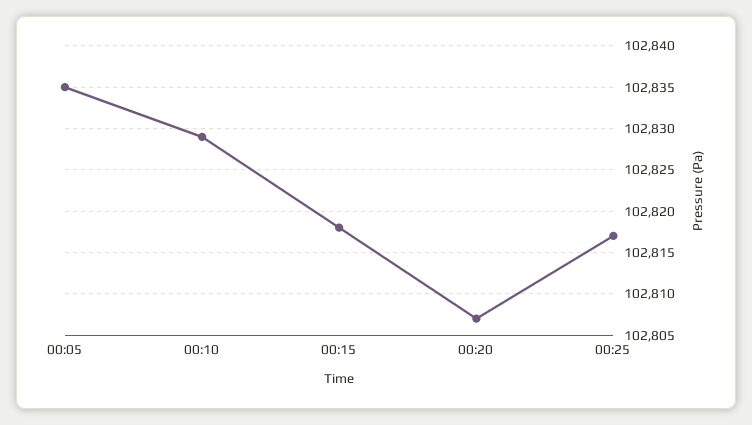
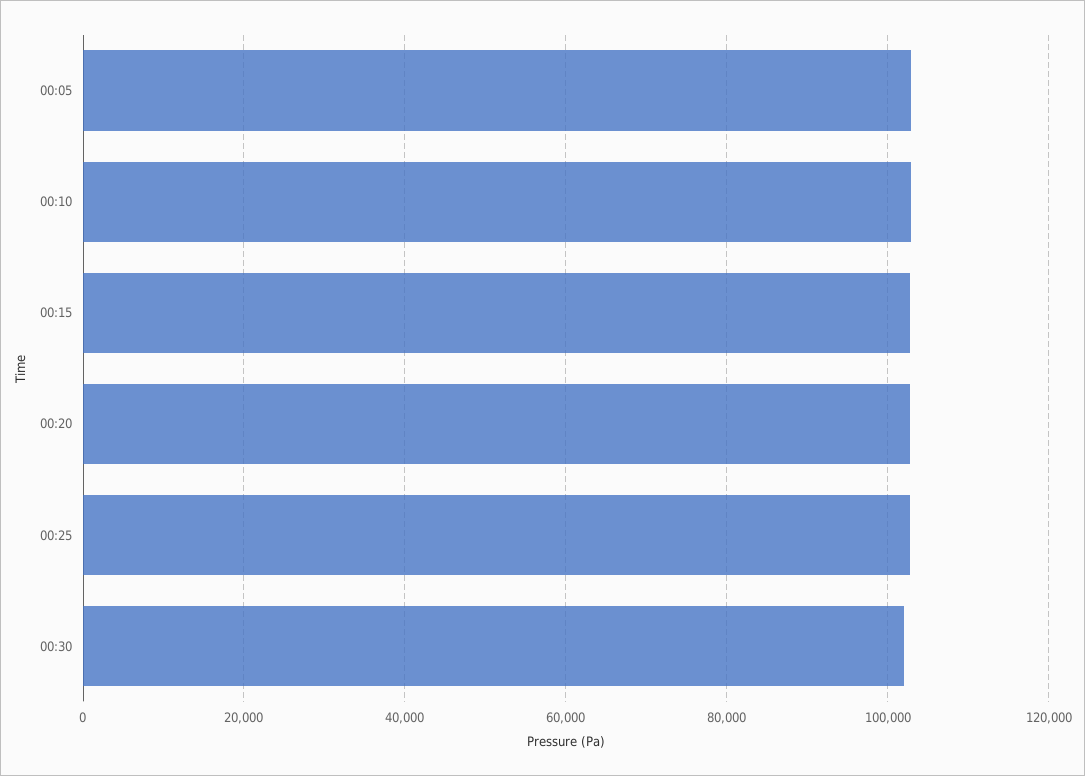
00:30: none -> 102000

